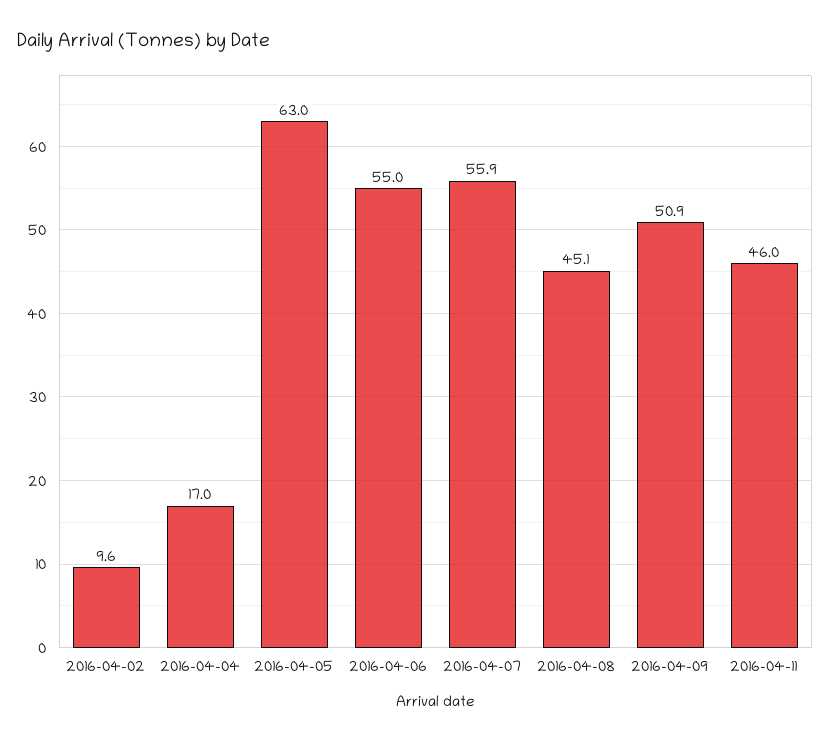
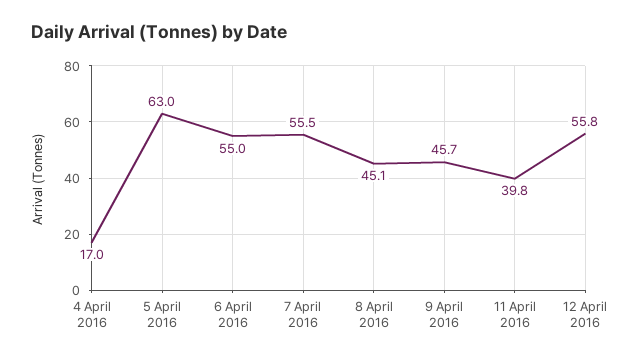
2016-04-02: 9.6 -> none
2016-04-07: 55.9 -> 55.5
2016-04-09: 50.9 -> 45.7
2016-04-11: 46 -> 39.8
12 April 2016: none -> 55.8

